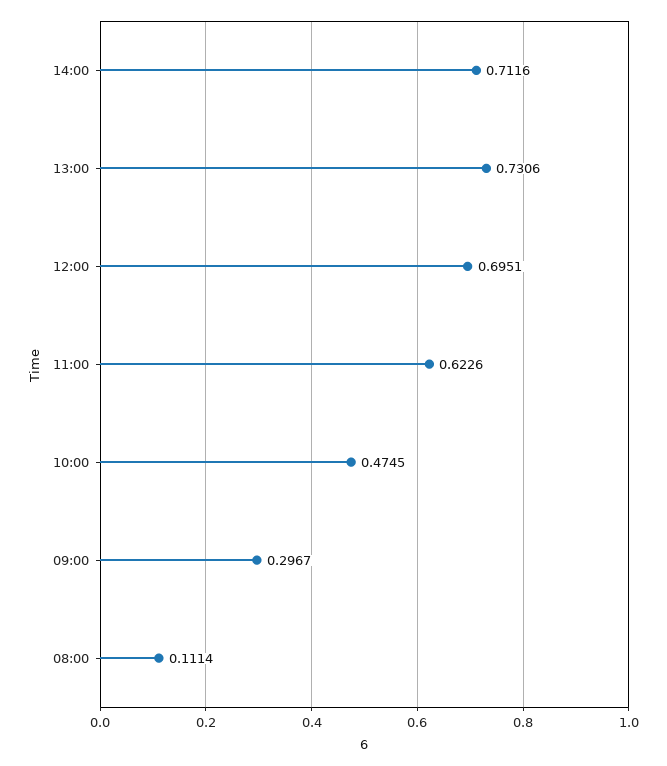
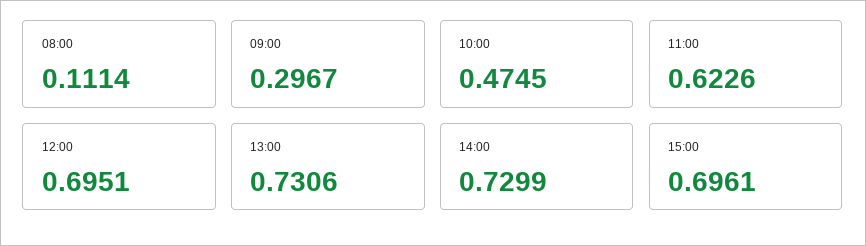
14:00: 0.7116 -> 0.7299
15:00: none -> 0.6961

